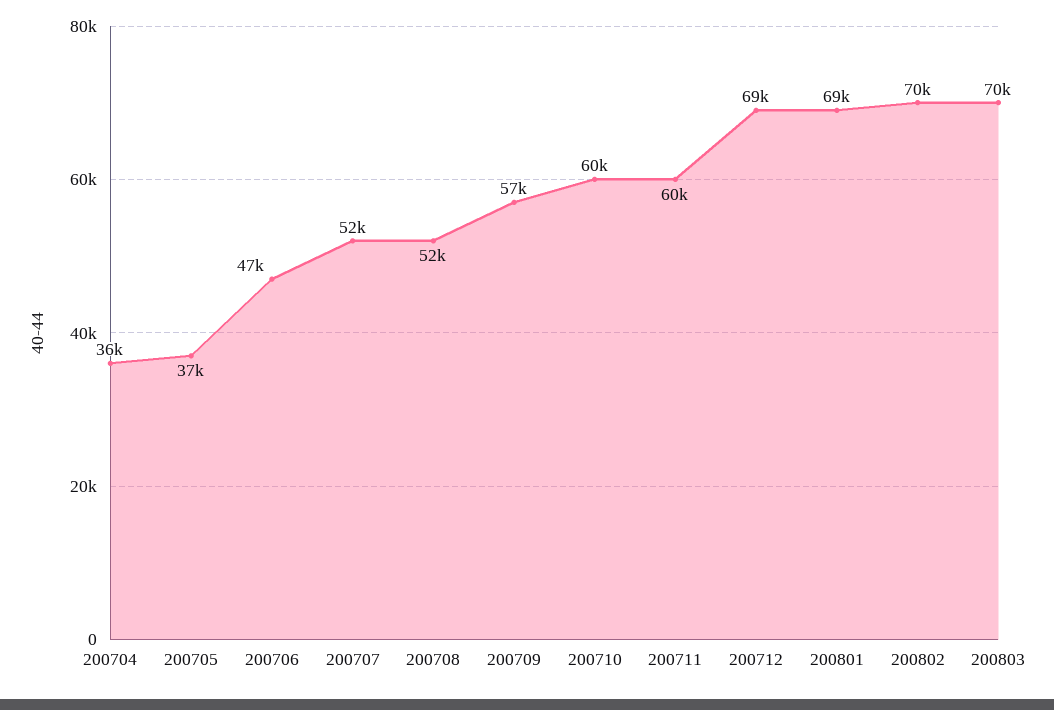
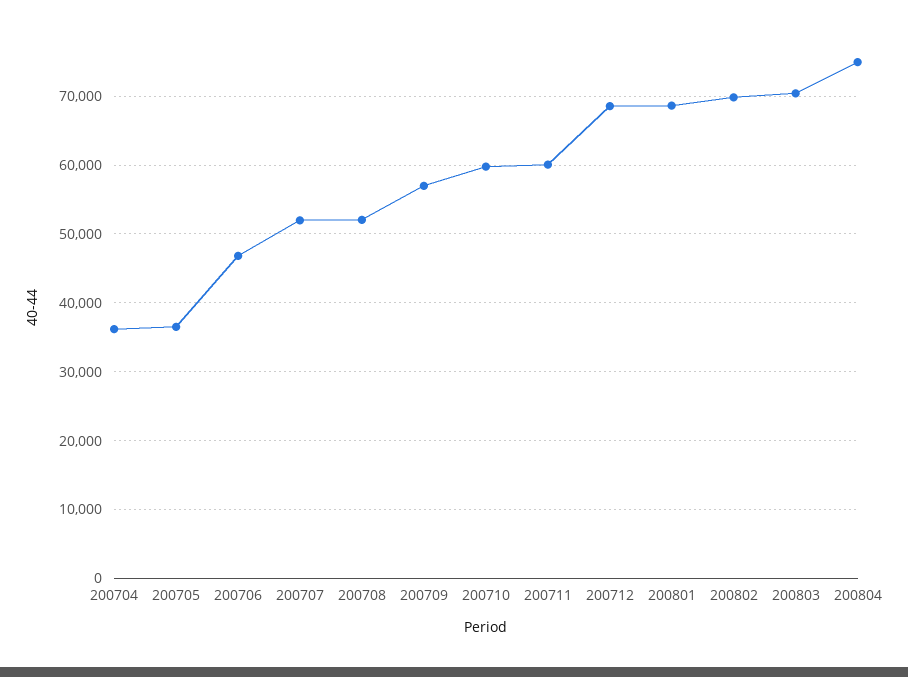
200804: none -> 75000

